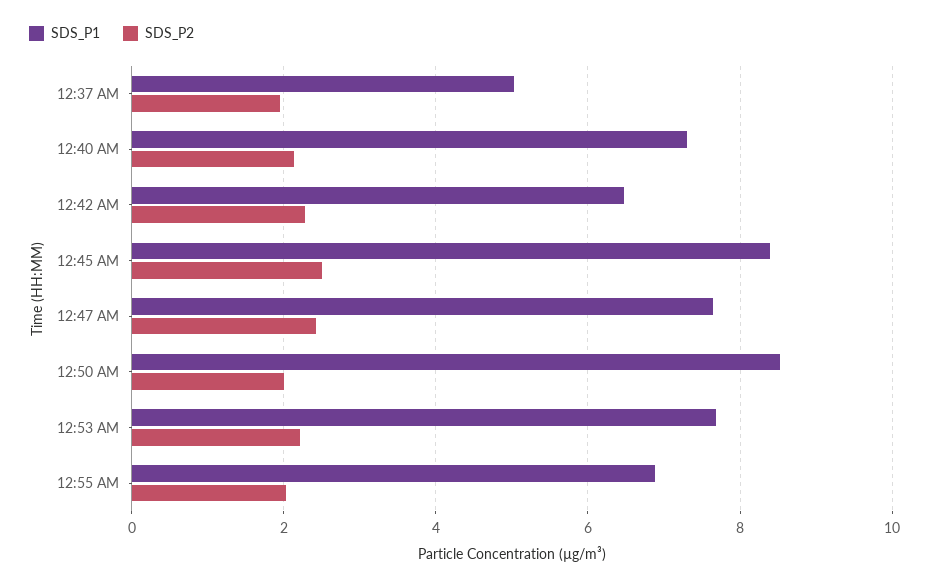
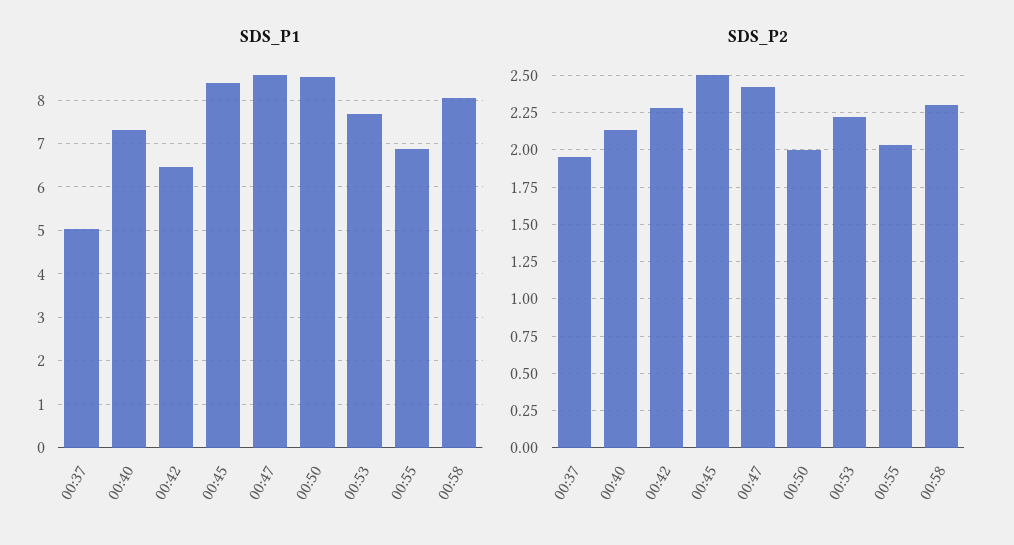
SDS_P1, 12:47 AM: 7.6 -> 8.6
SDS_P1, 00:58: none -> 8
SDS_P2, 00:58: none -> 2.3

